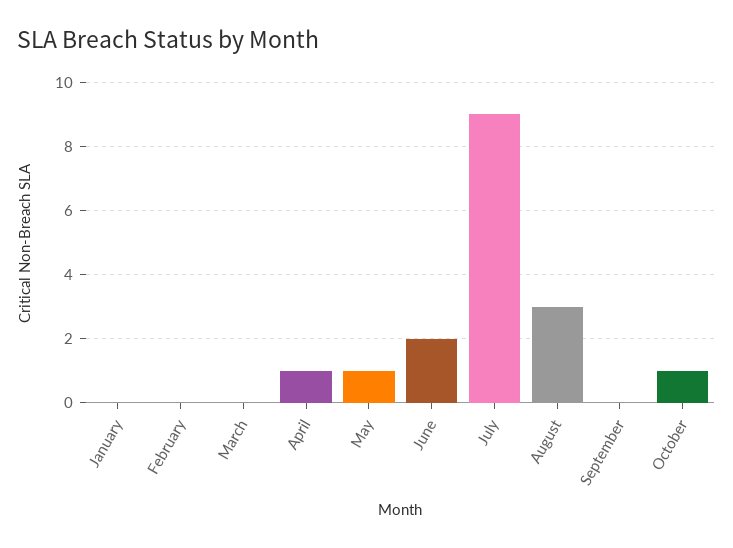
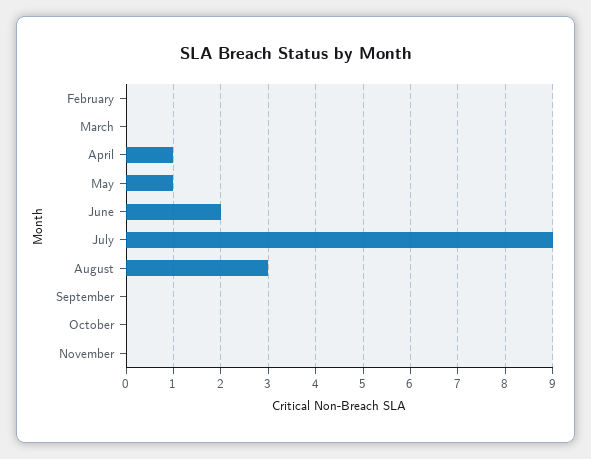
January: 0 -> none
October: 1 -> 0
November: none -> 0

